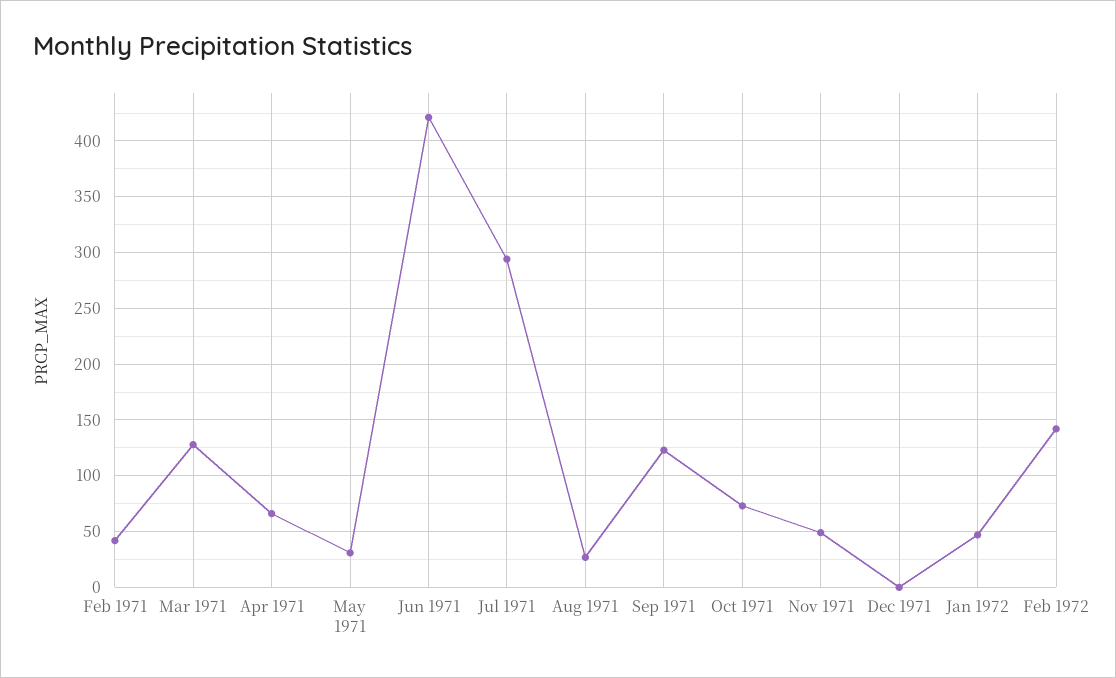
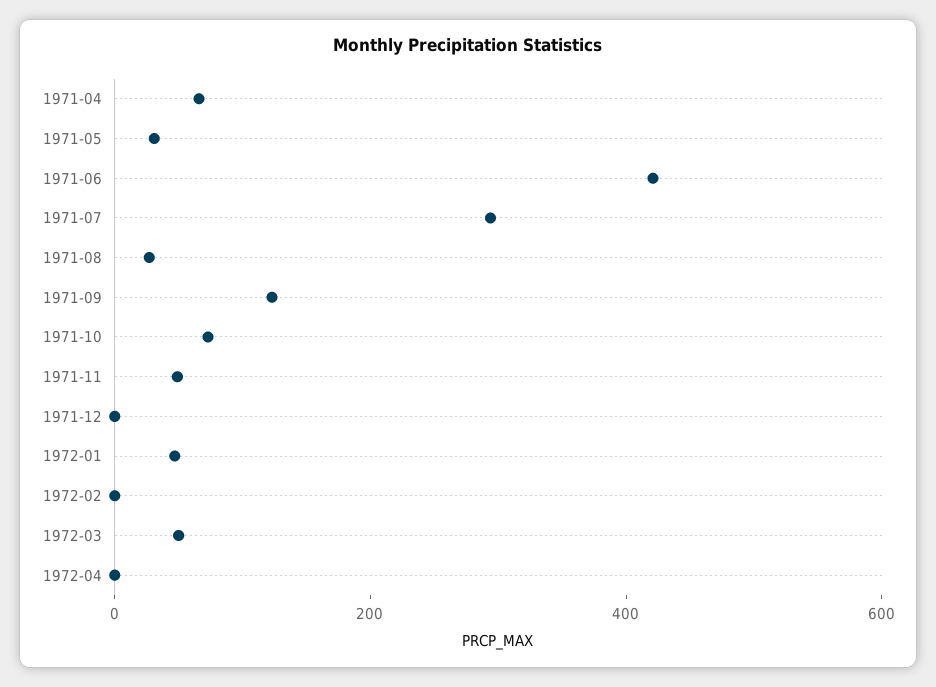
Feb 1971: 40 -> none
Mar 1971: 130 -> none
Feb 1972: 140 -> 0
1972-03: none -> 50
1972-04: none -> 0

